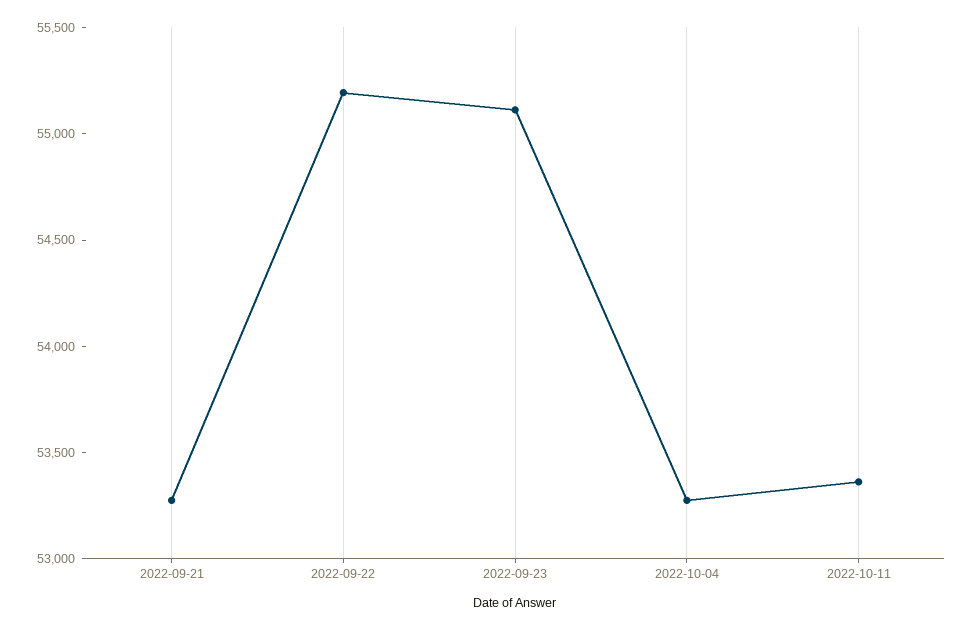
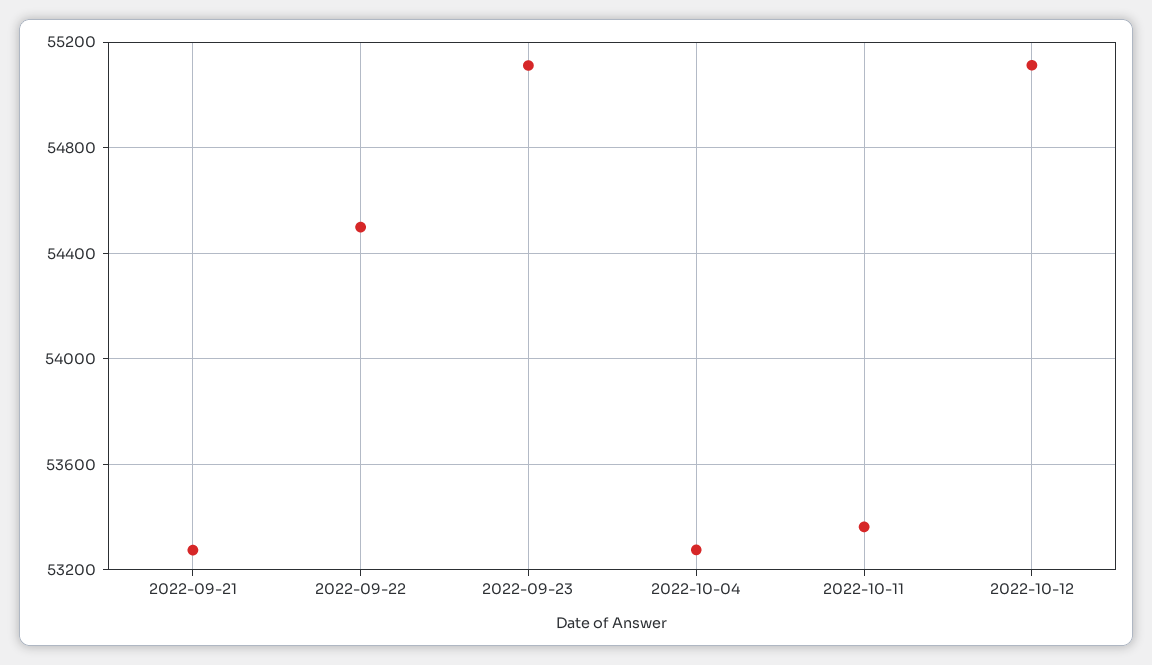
2022-09-22: 55200 -> 54500
2022-10-12: none -> 55100

